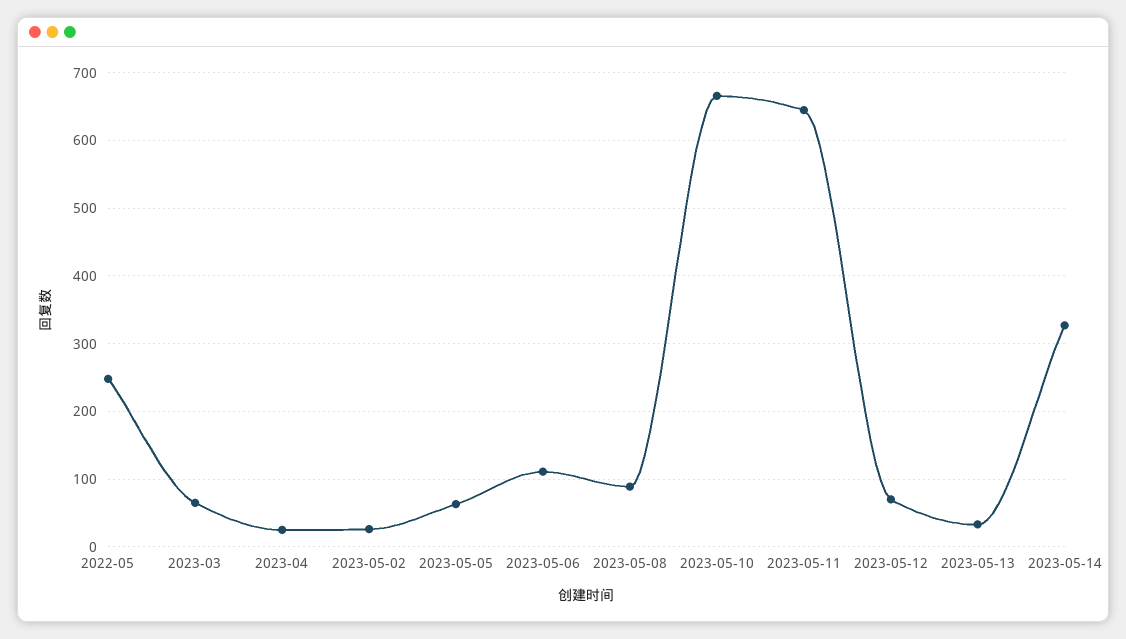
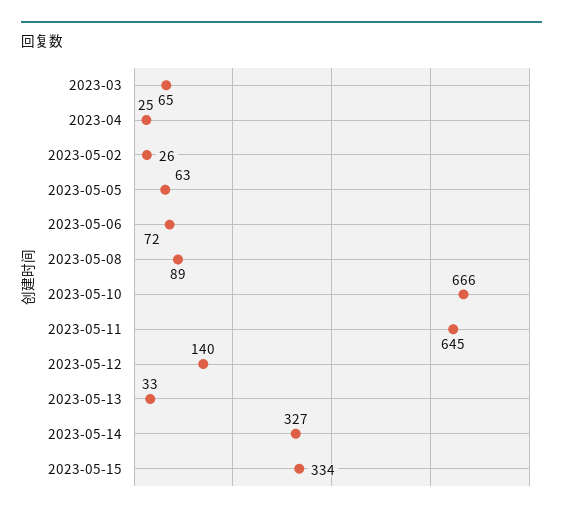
2022-05: 250 -> none
2023-05-06: 110 -> 72
2023-05-12: 70 -> 140
2023-05-15: none -> 334

